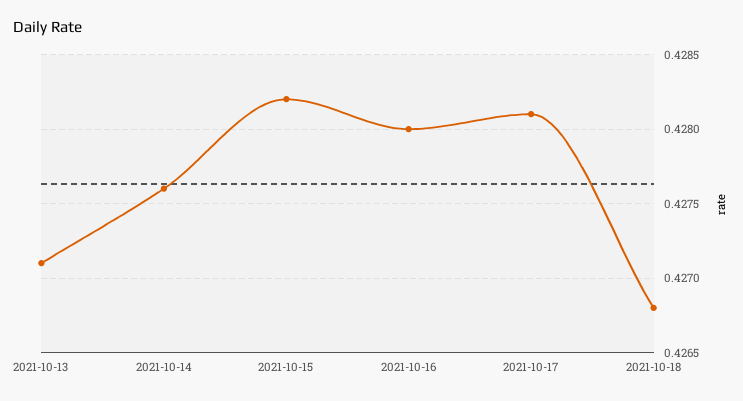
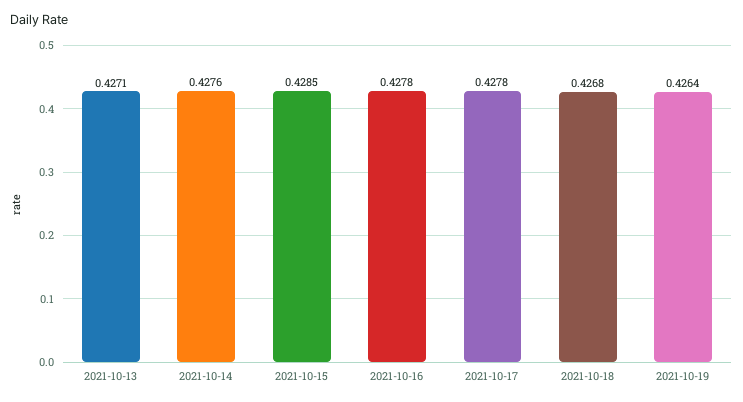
2021-10-15: 0.4282 -> 0.4285
2021-10-16: 0.428 -> 0.4278
2021-10-17: 0.4281 -> 0.4278
2021-10-19: none -> 0.4264

